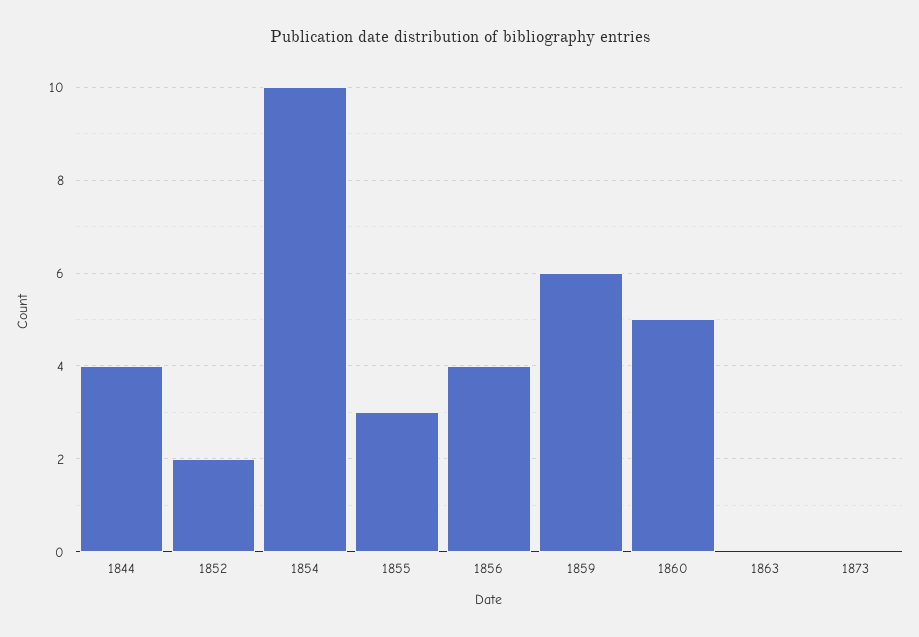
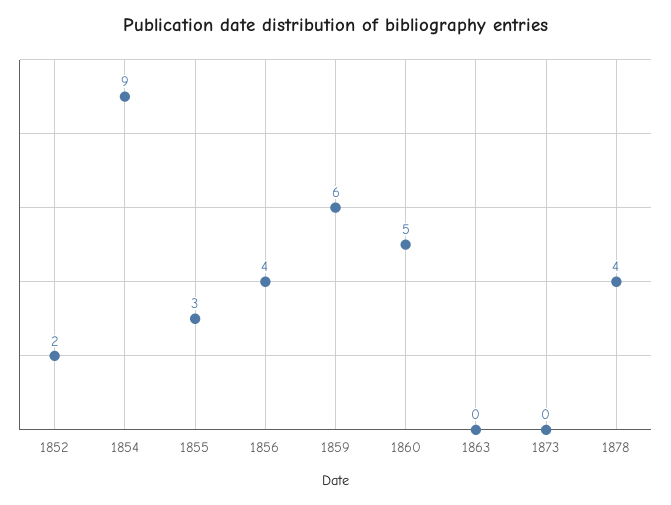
1844: 4 -> none
1854: 10 -> 9
1878: none -> 4

